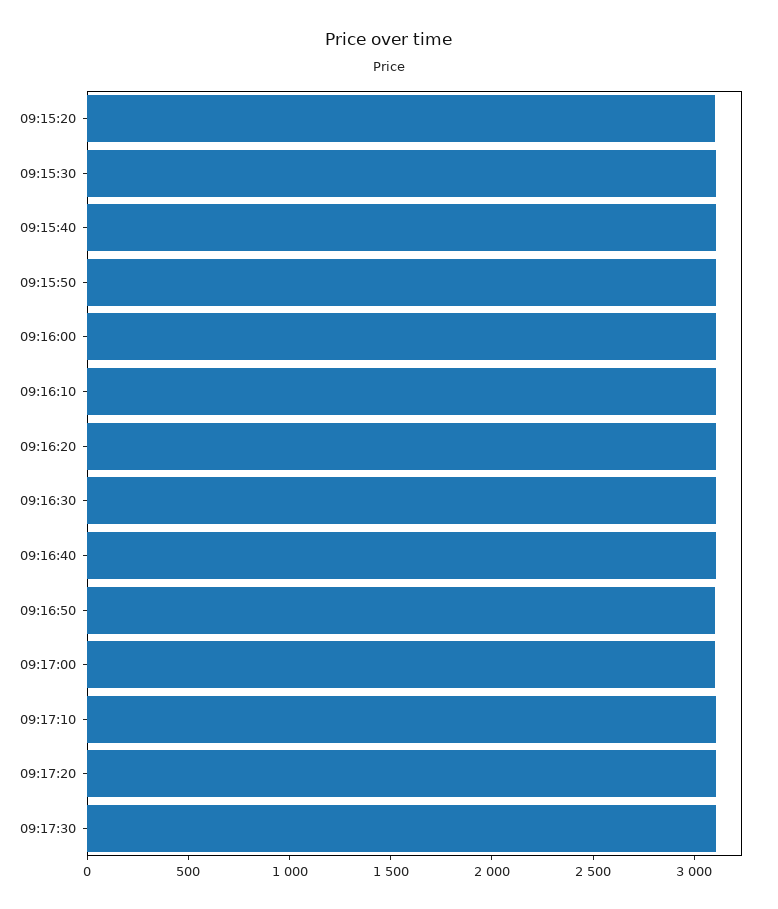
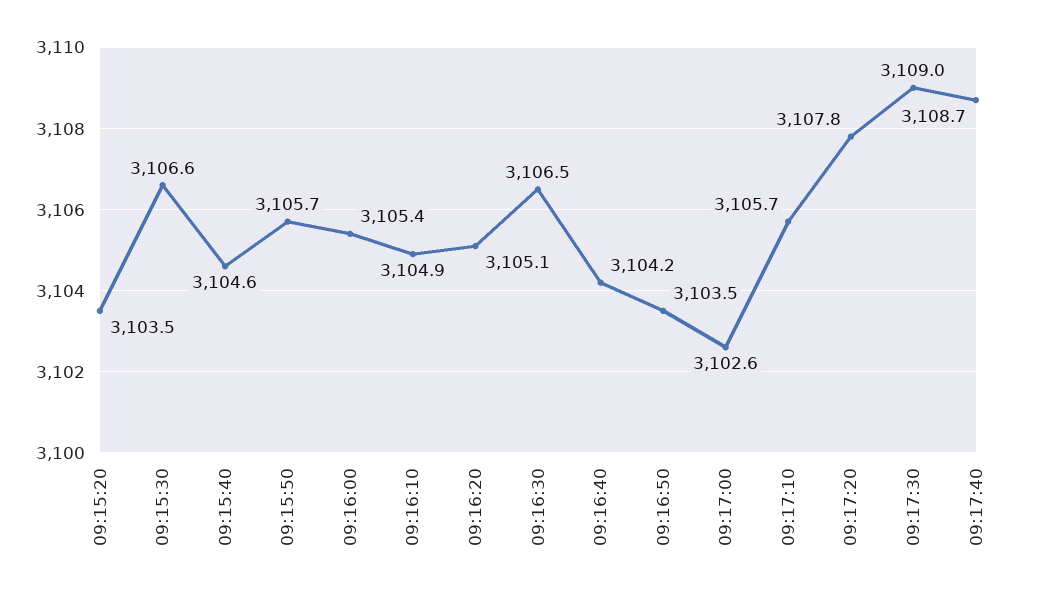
09:17:40: none -> 3108.7

